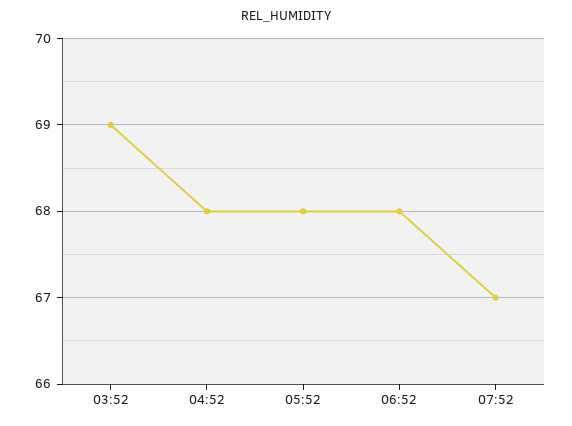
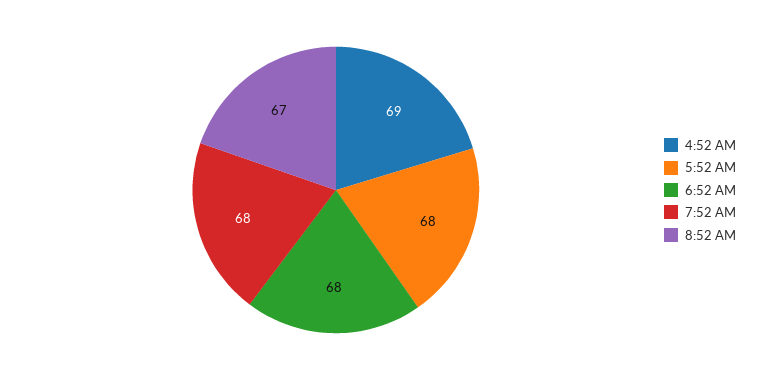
03:52: 69 -> none
04:52: 68 -> 69
07:52: 67 -> 68
8:52 AM: none -> 67

